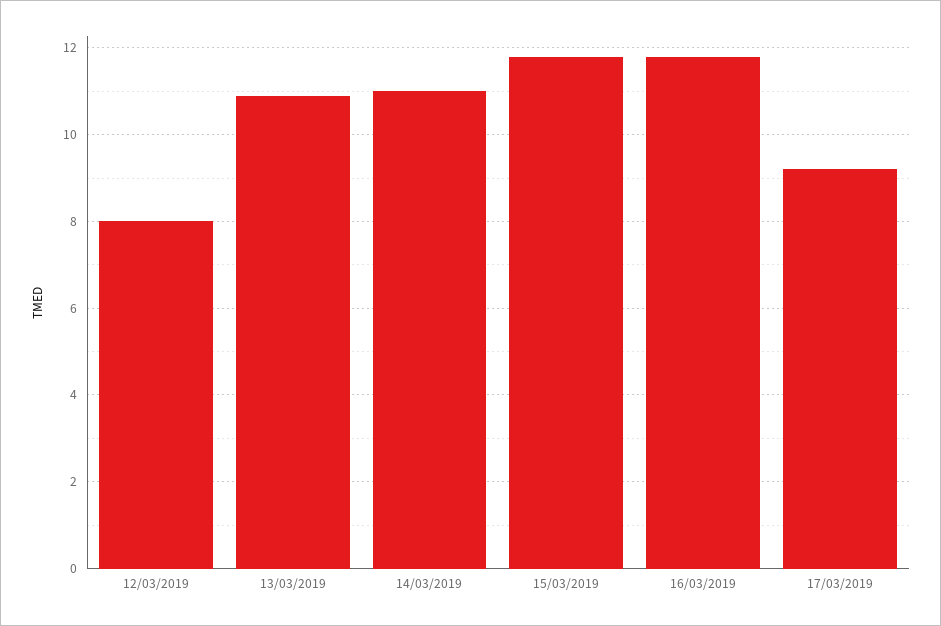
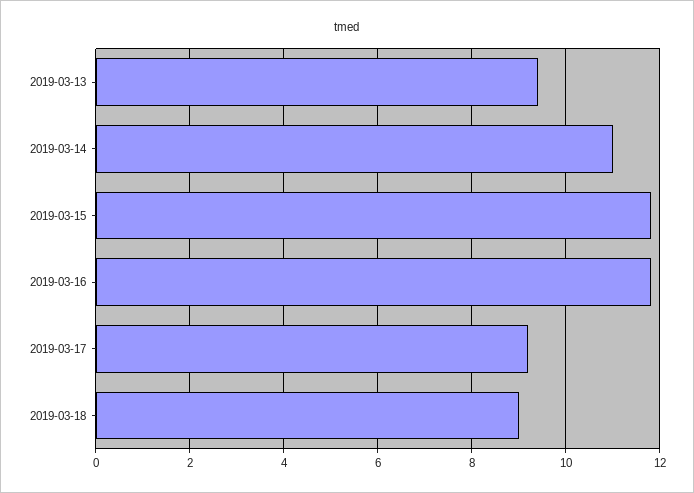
12/03/2019: 8 -> none
13/03/2019: 11 -> 9.5
2019-03-18: none -> 9

